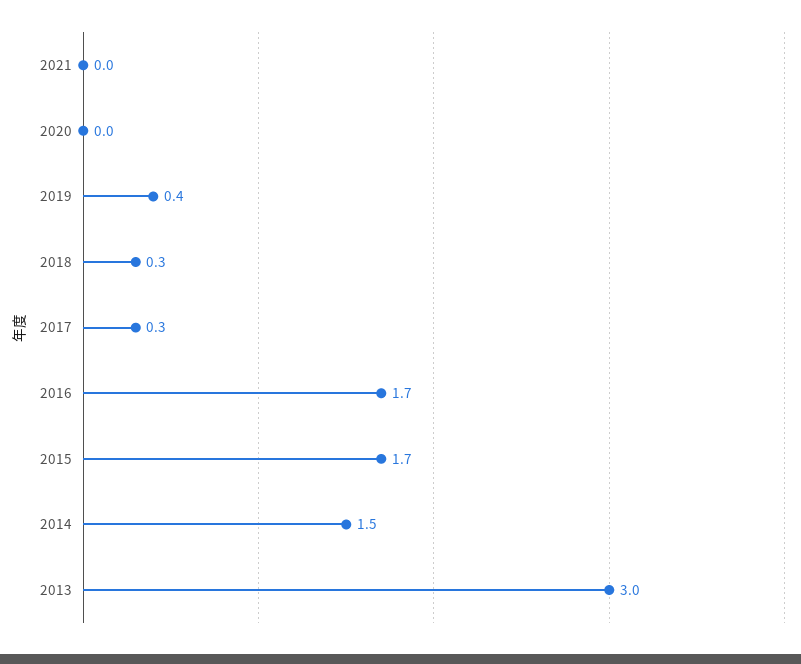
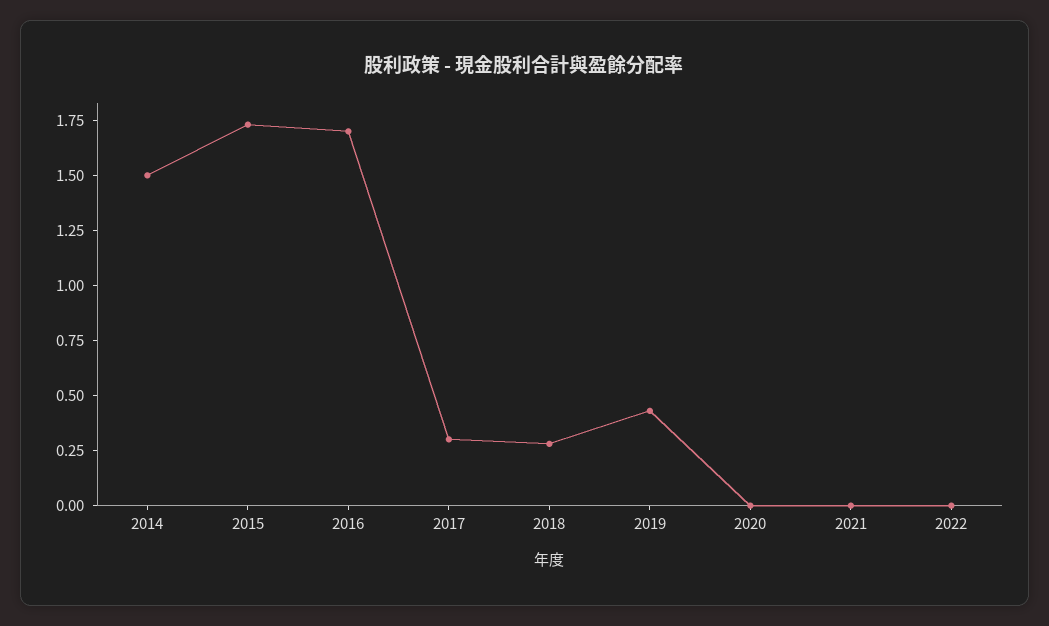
2013: 3 -> none
2022: none -> 0

